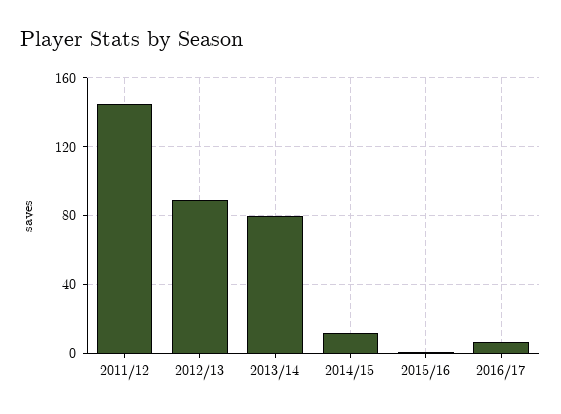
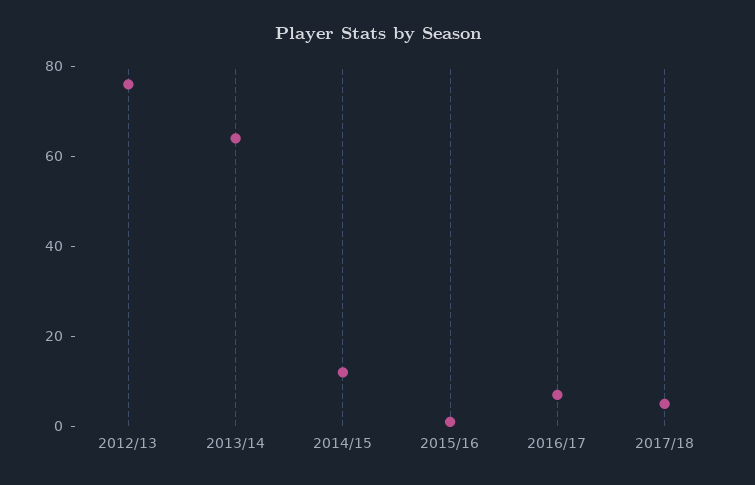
2011/12: 145 -> none
2012/13: 90 -> 75
2013/14: 80 -> 65
2017/18: none -> 5

